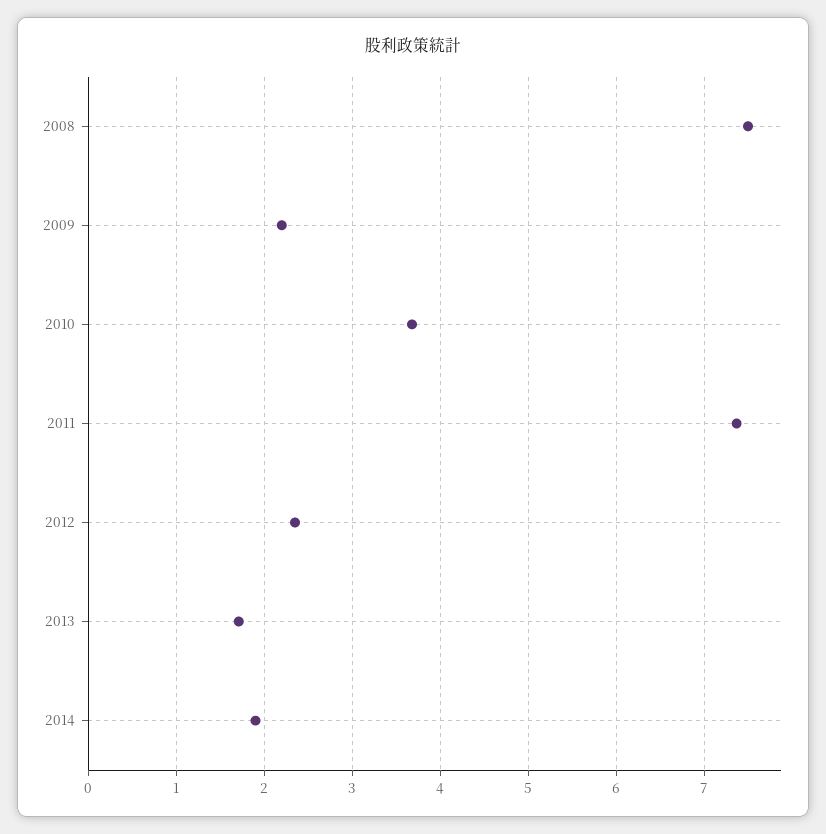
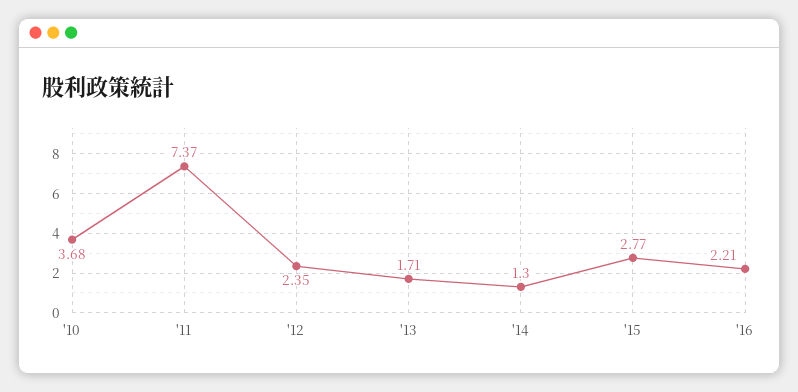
2008: 7.5 -> none
2009: 2.2 -> none
2014: 1.9 -> 1.3
'15: none -> 2.77
'16: none -> 2.21

